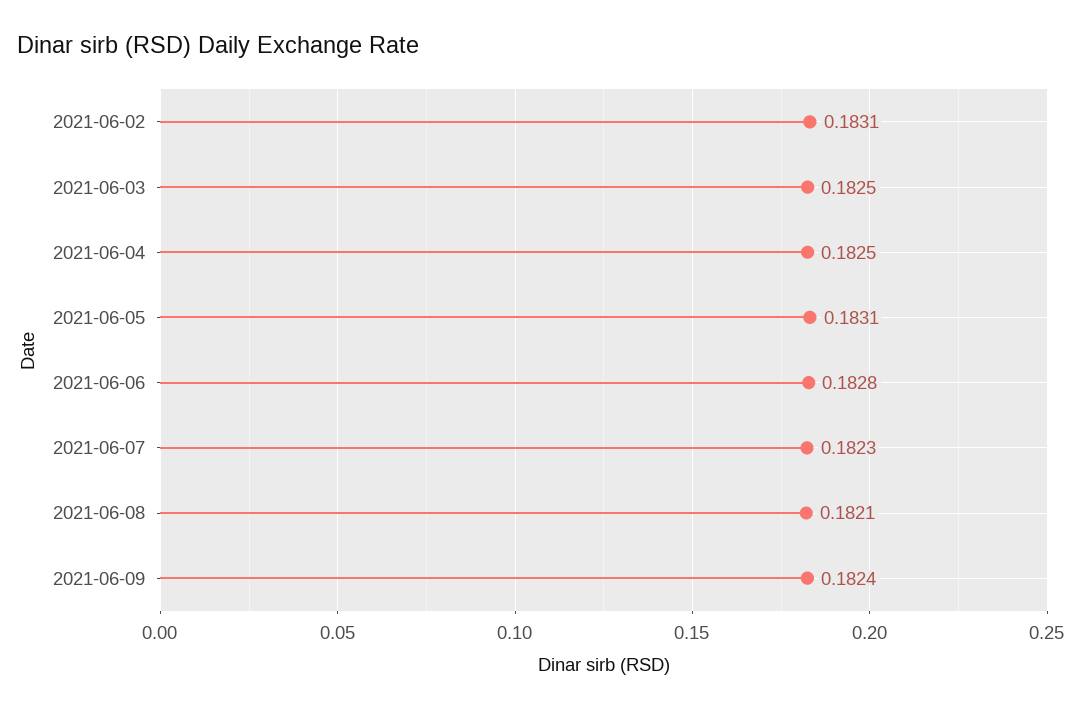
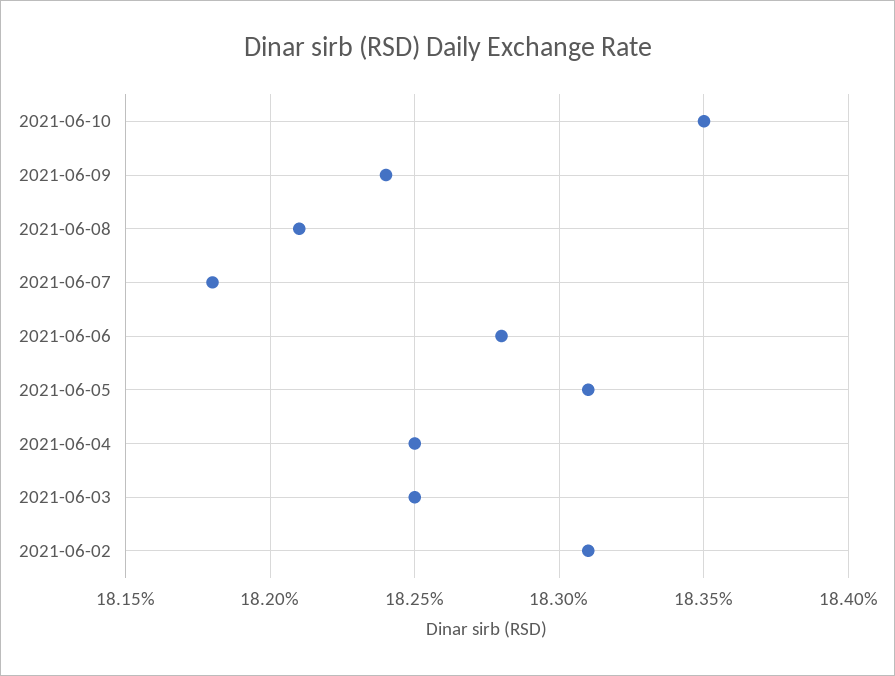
2021-06-07: 0.1823 -> 0.1818
2021-06-10: none -> 0.1835

